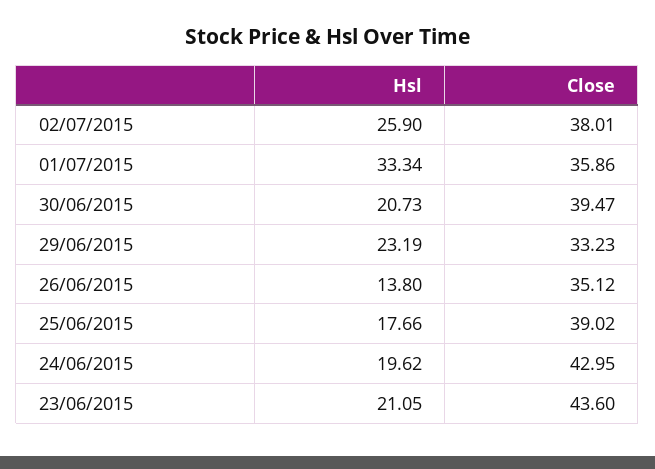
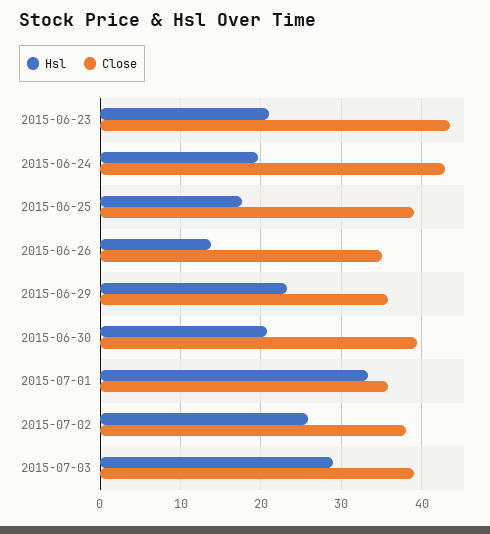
Close, 29/06/2015: 33.23 -> 36
Hsl, 2015-07-03: none -> 29
Close, 2015-07-03: none -> 39

